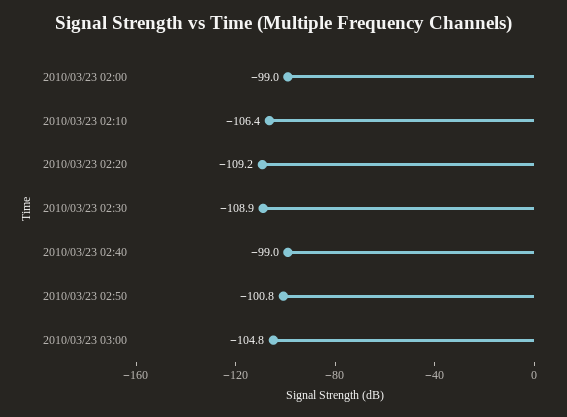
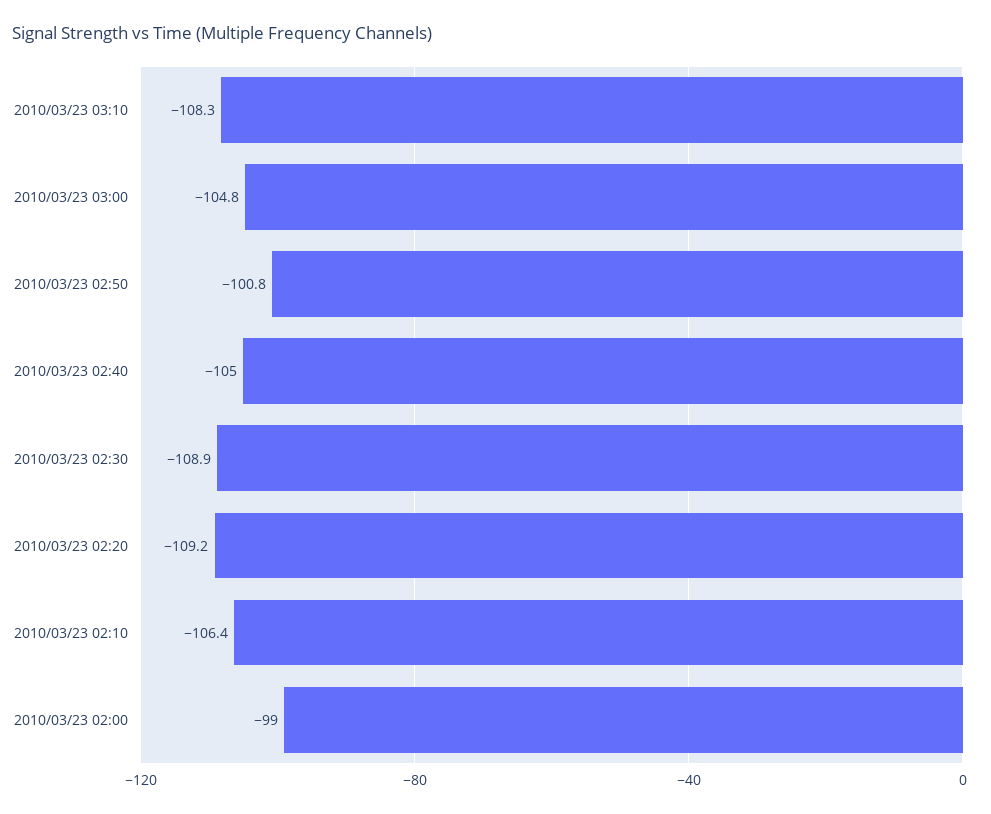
2010/03/23 02:40: -99 -> -105
2010/03/23 03:10: none -> -108.3

